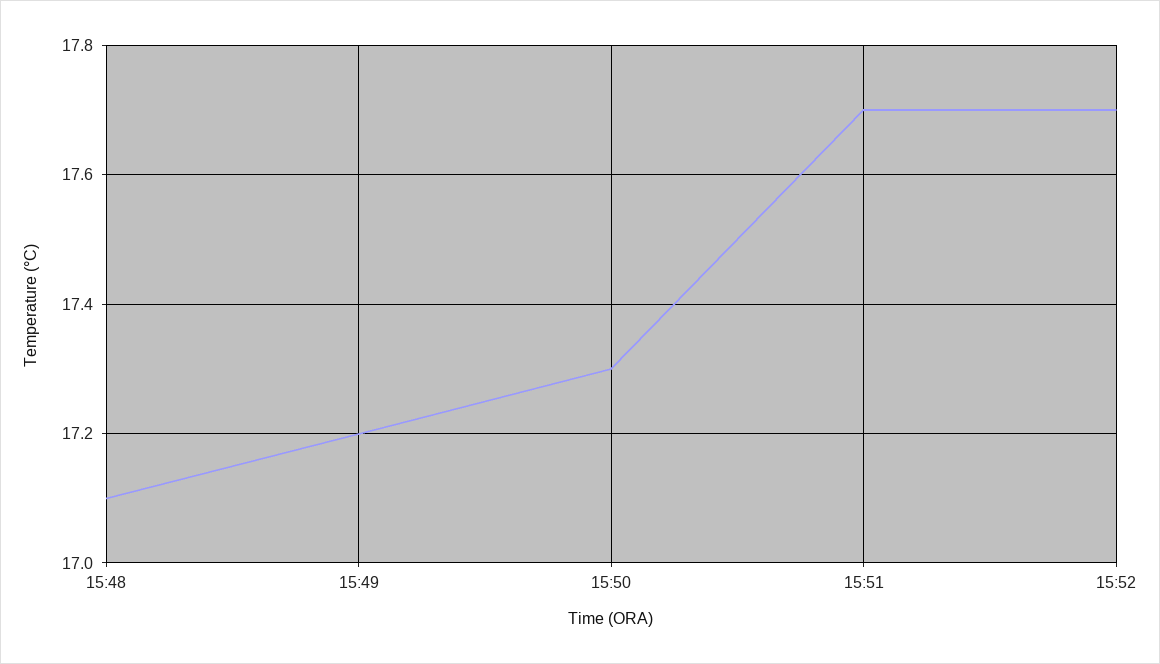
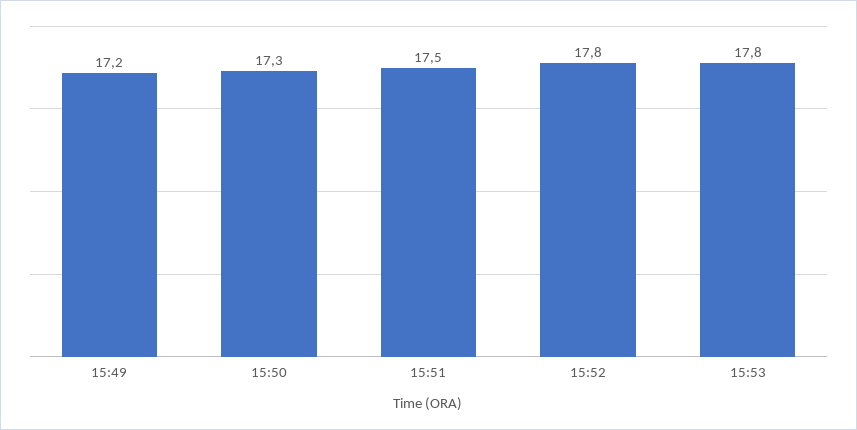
15:48: 17.1 -> none
15:51: 17.7 -> 17.5
15:52: 17.7 -> 17.8
15:53: none -> 17.8

